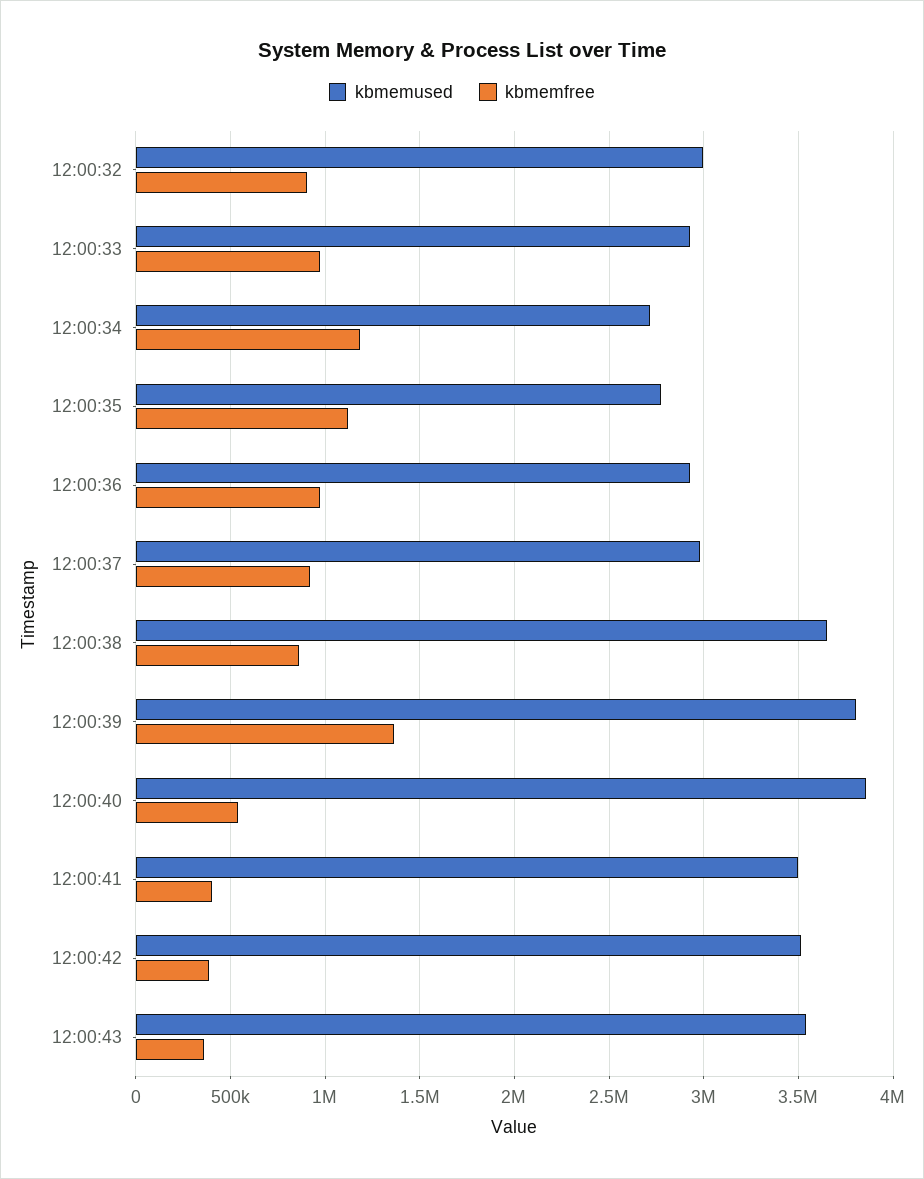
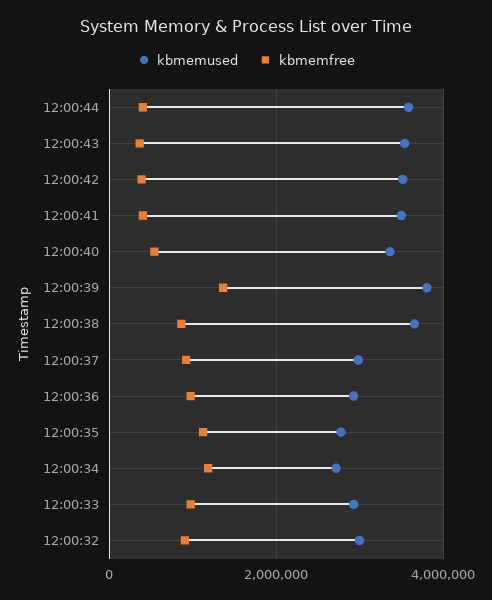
kbmemused, 12:00:40: 3850000 -> 3400000
kbmemused, 12:00:44: none -> 3600000
kbmemfree, 12:00:44: none -> 400000

